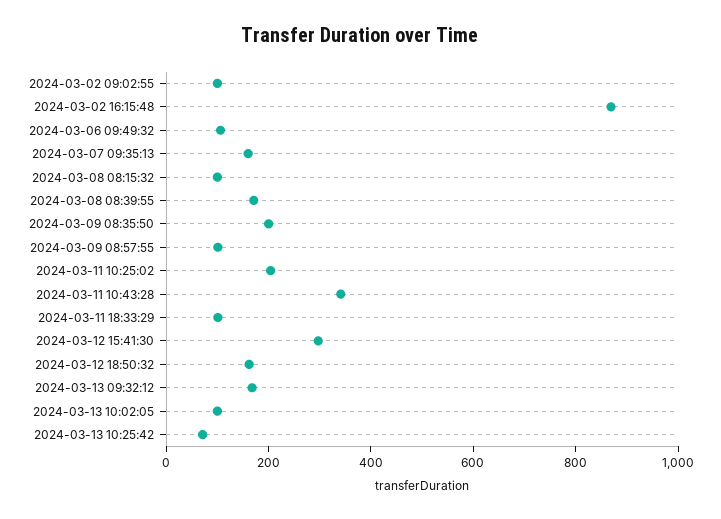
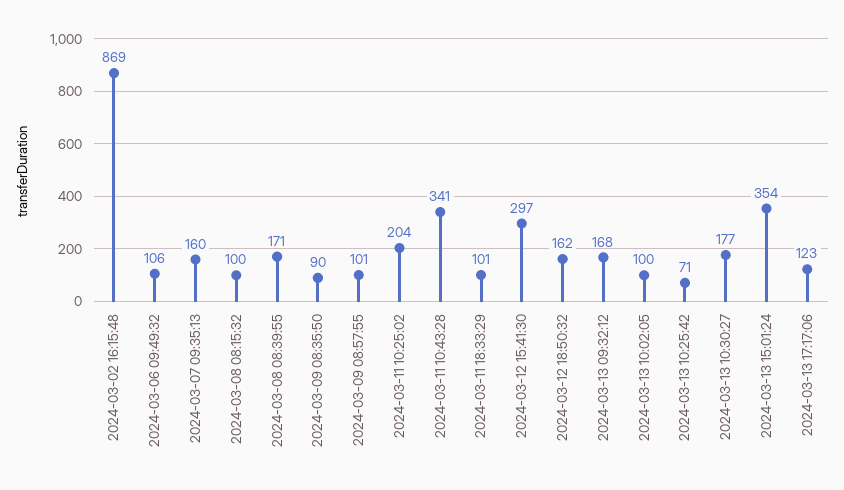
2024-03-02 09:02:55: 100 -> none
2024-03-09 08:35:50: 200 -> 90
2024-03-13 10:30:27: none -> 177
2024-03-13 15:01:24: none -> 354
2024-03-13 17:17:06: none -> 123

